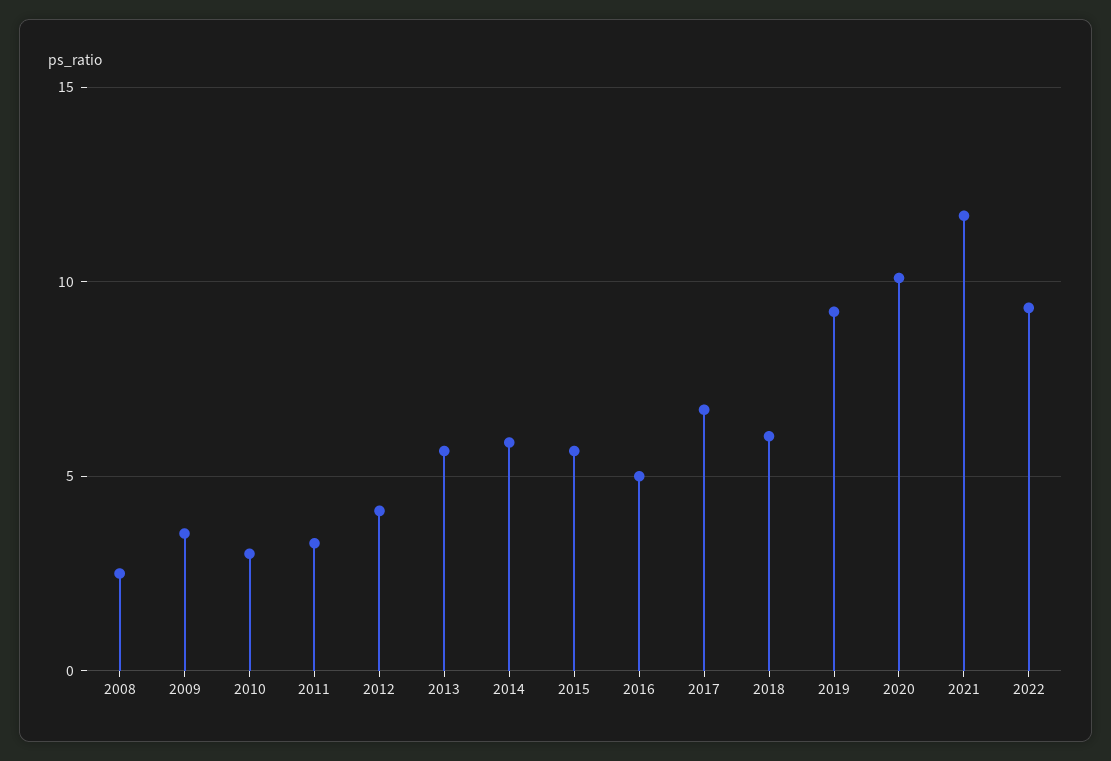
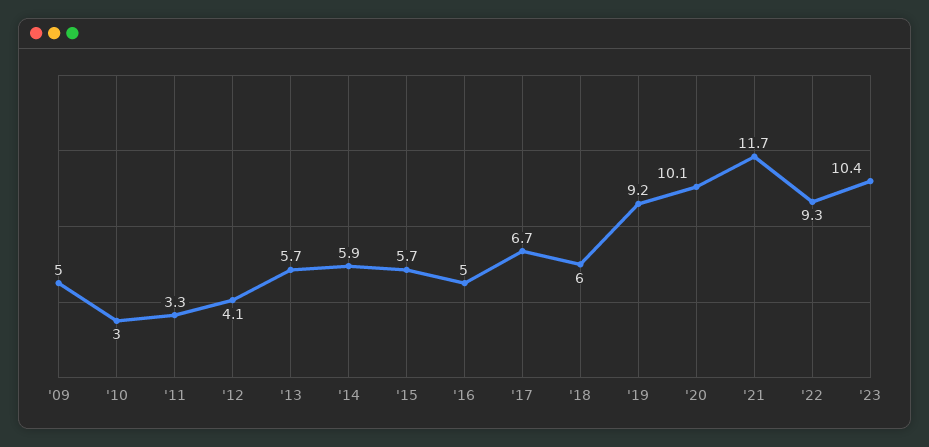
2008: 2.5 -> none
2009: 3.5 -> 5
'23: none -> 10.4

